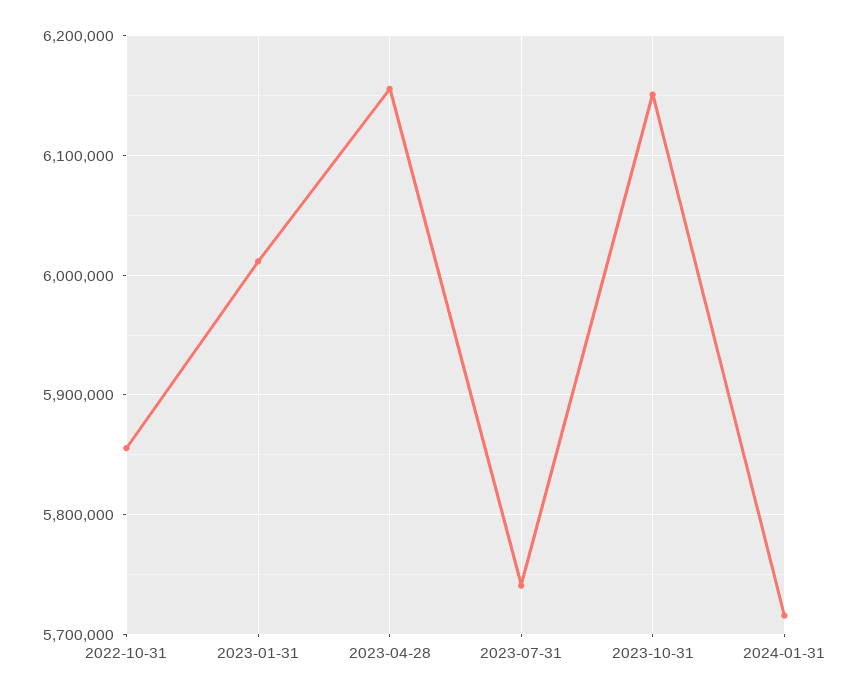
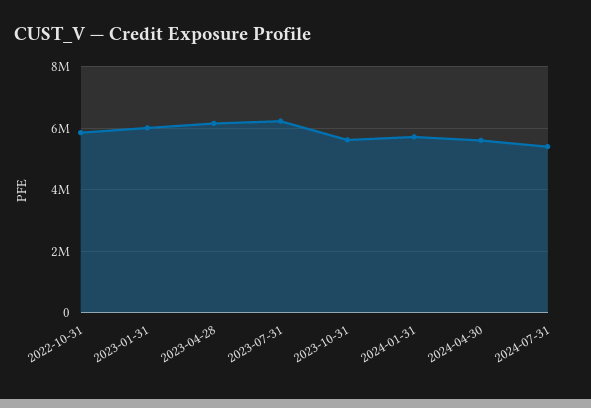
2023-07-31: 5740000 -> 6200000
2023-10-31: 6150000 -> 5600000
2024-04-30: none -> 5600000
2024-07-31: none -> 5400000

